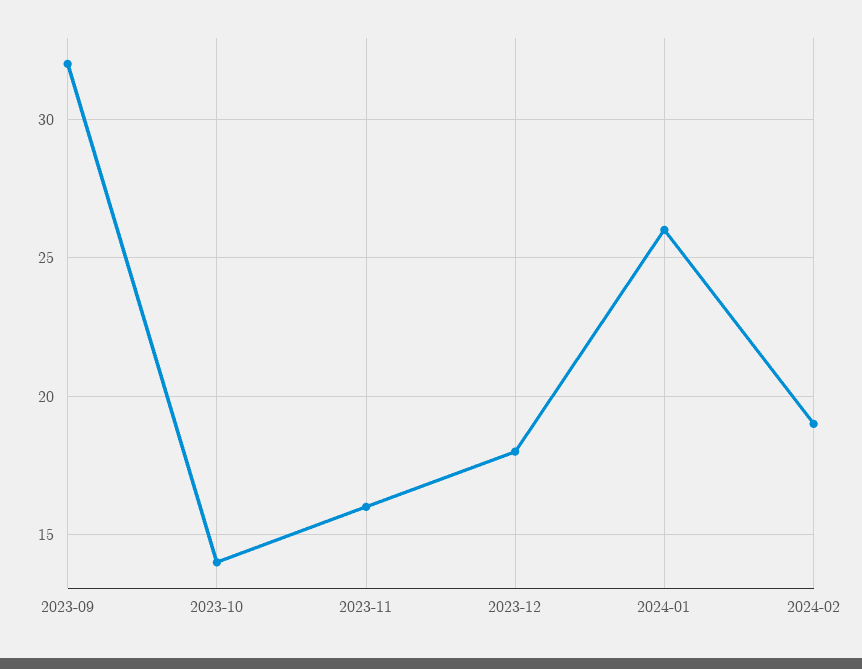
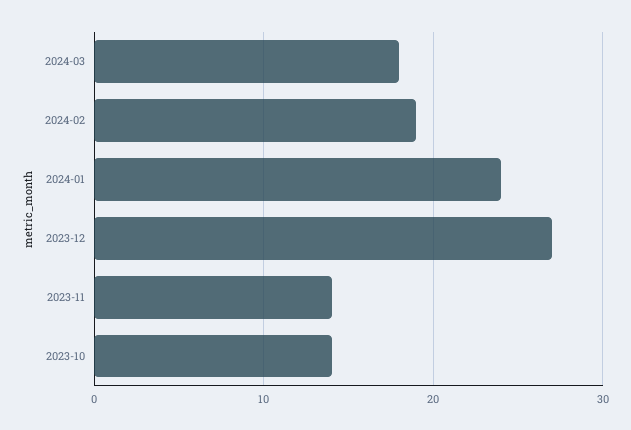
2023-09: 32 -> none
2023-11: 16 -> 14
2023-12: 18 -> 27
2024-01: 26 -> 24
2024-03: none -> 18

